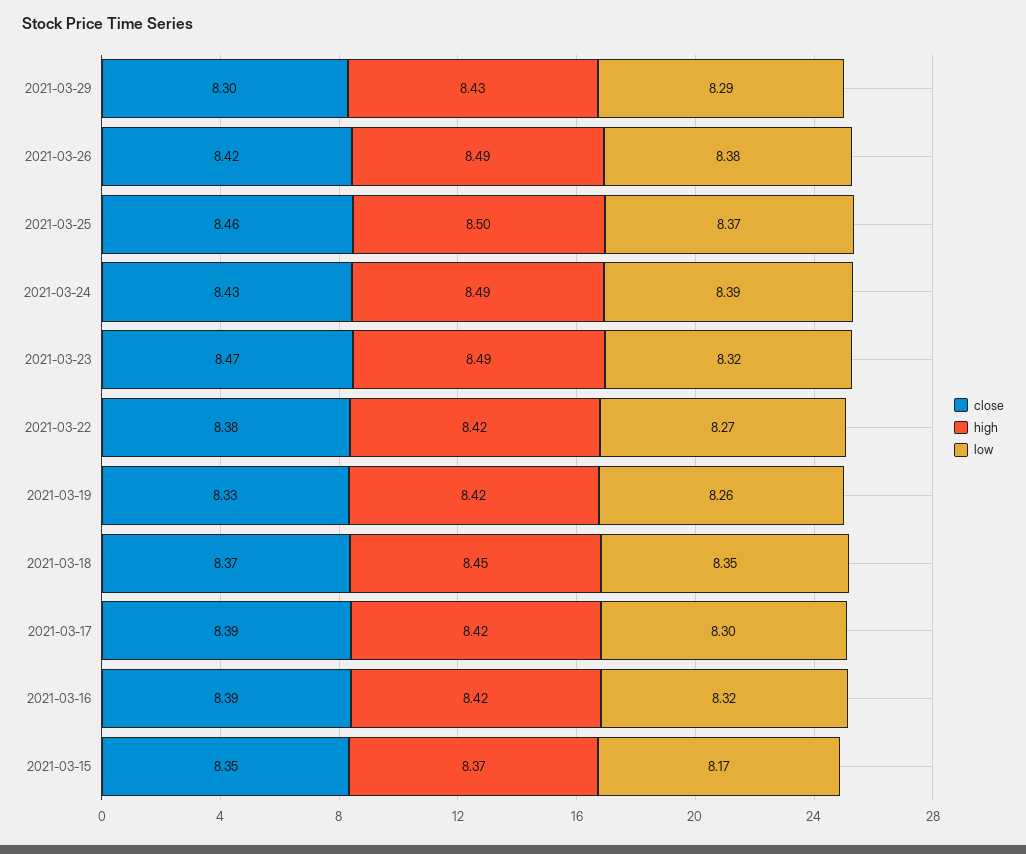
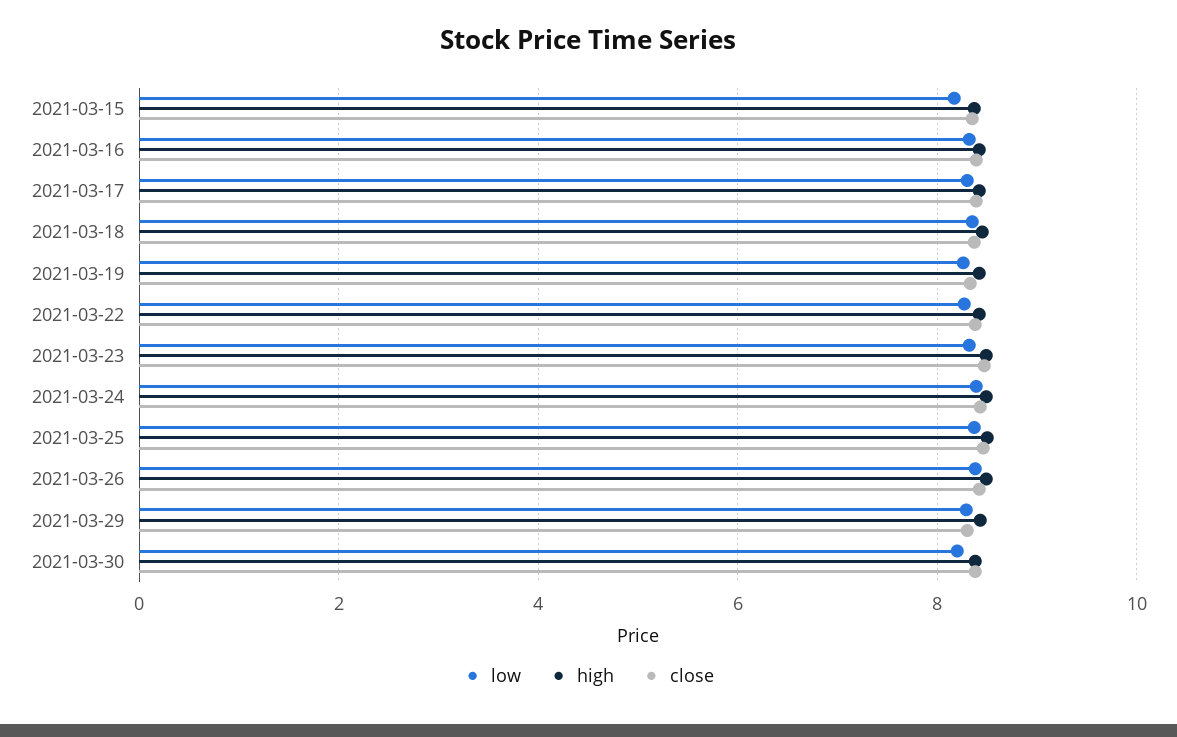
low, 2021-03-30: none -> 8.2
high, 2021-03-30: none -> 8.4
close, 2021-03-30: none -> 8.4

